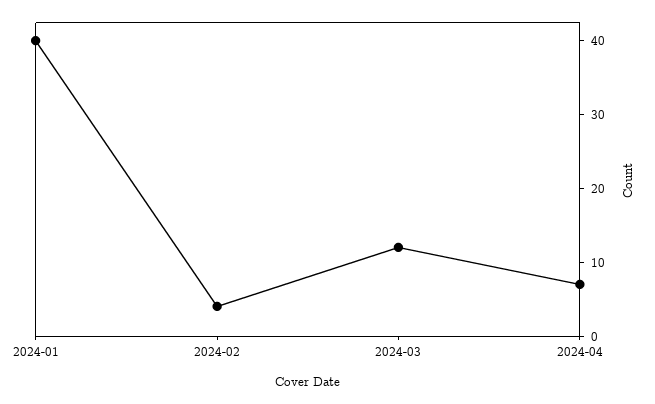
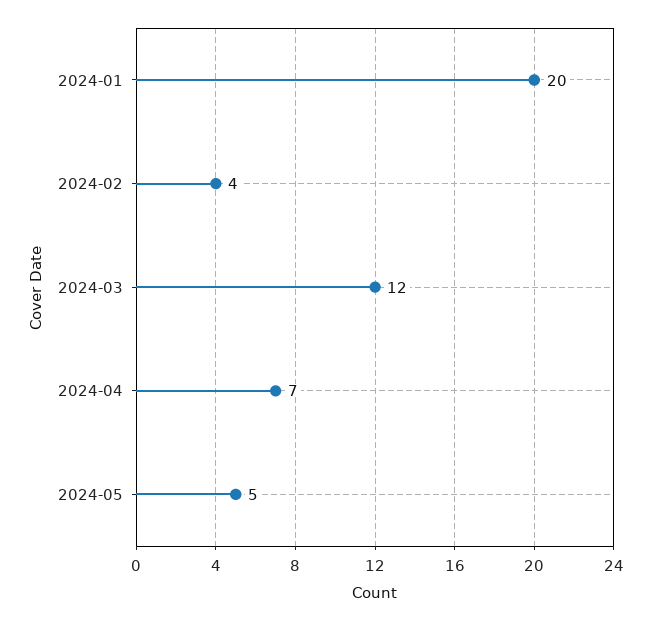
2024-01: 40 -> 20
2024-05: none -> 5

